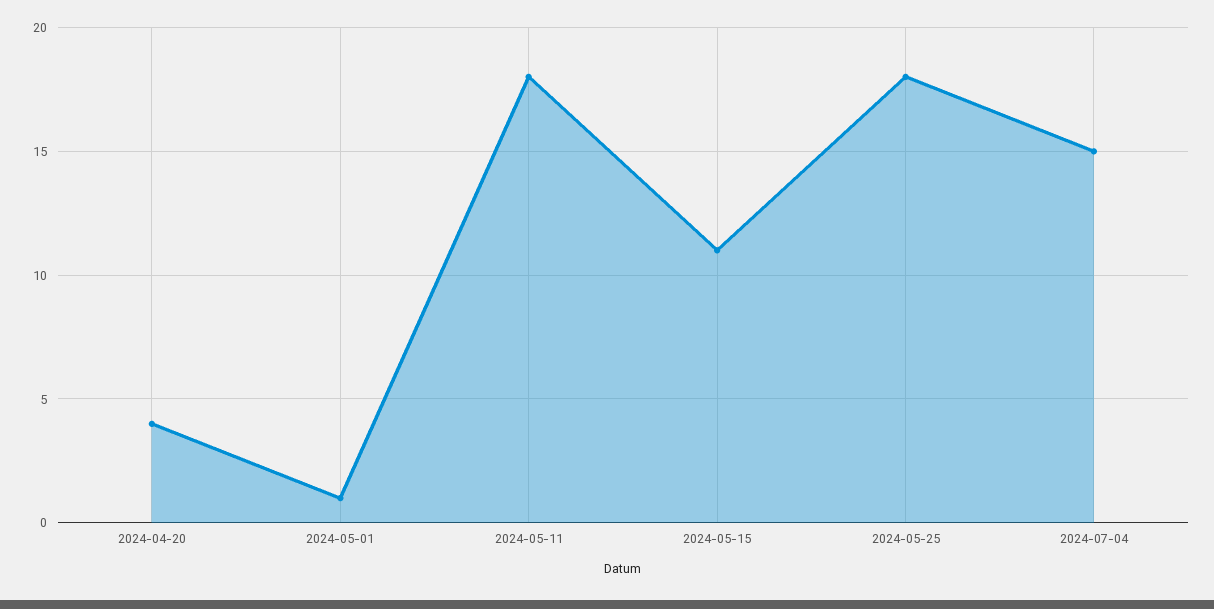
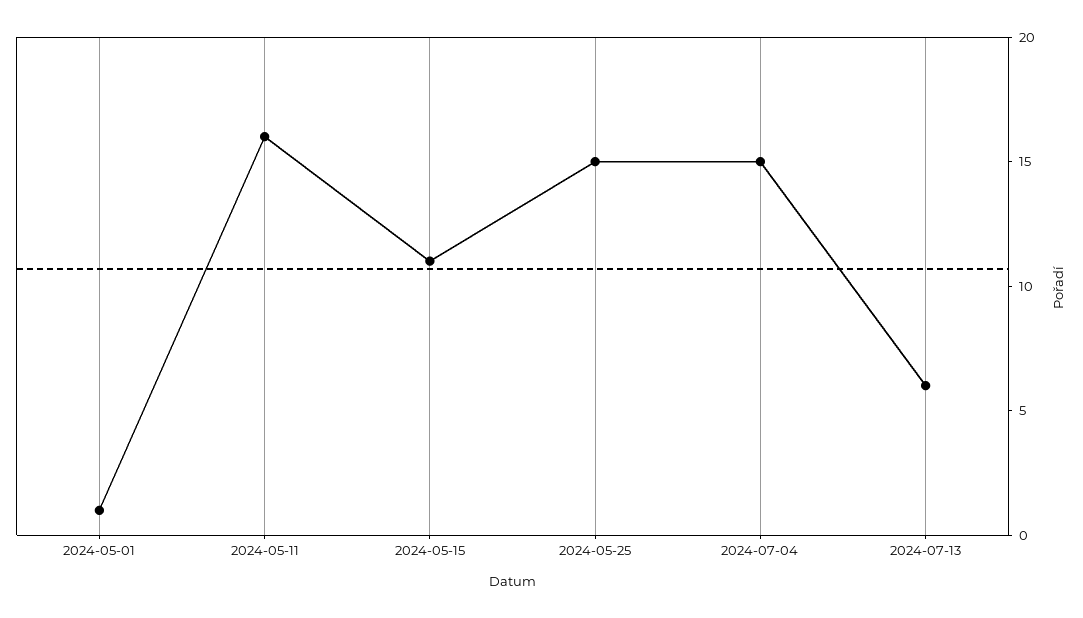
2024-04-20: 4 -> none
2024-05-11: 18 -> 16
2024-05-25: 18 -> 15
2024-07-13: none -> 6

